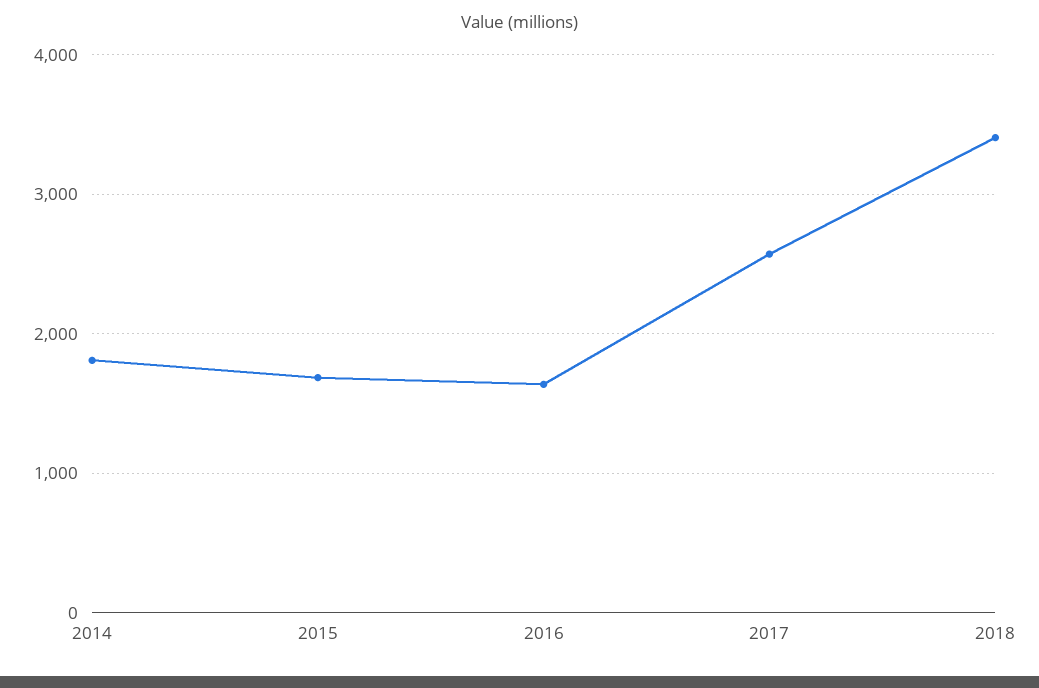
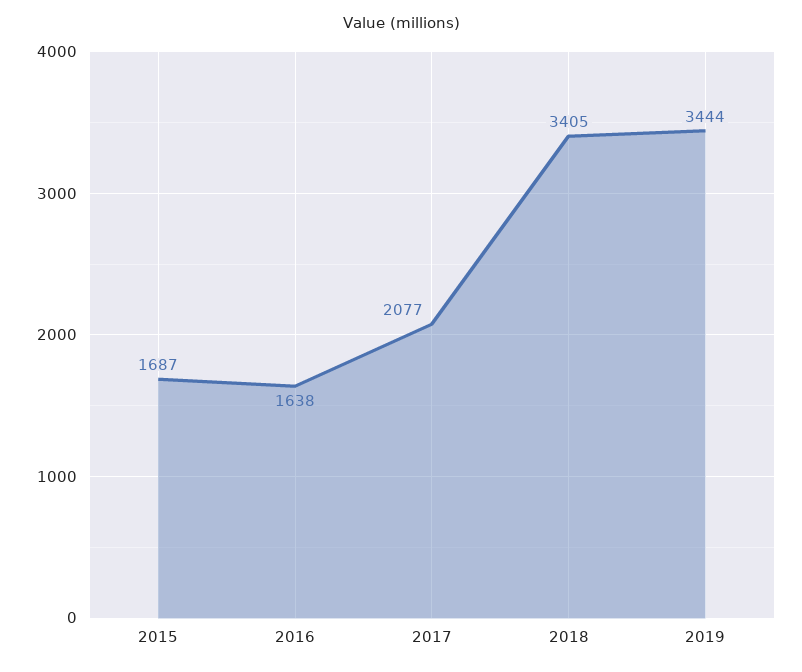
2014: 1800 -> none
2017: 2600 -> 2077
2019: none -> 3444

